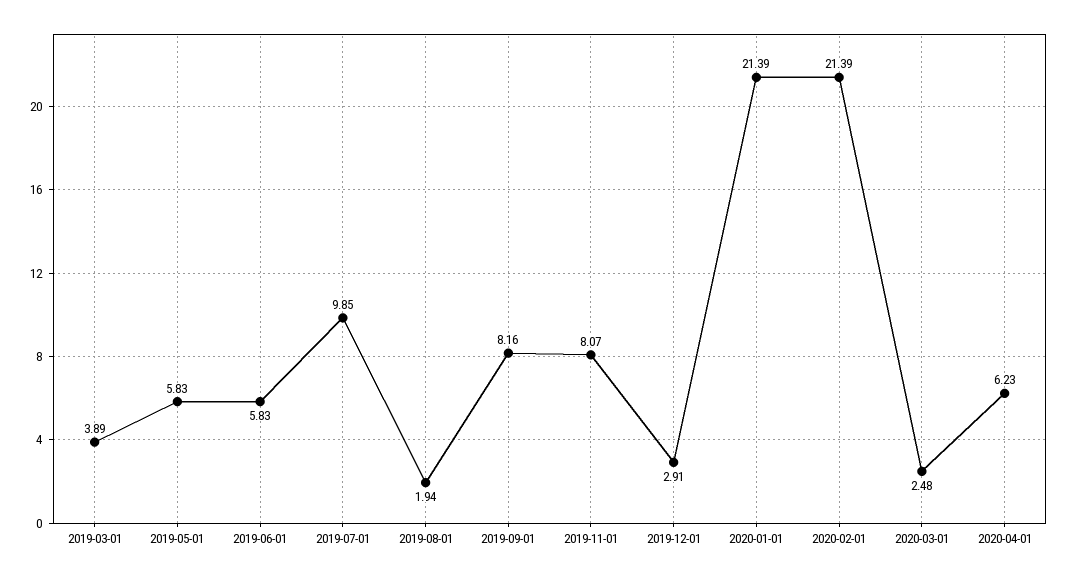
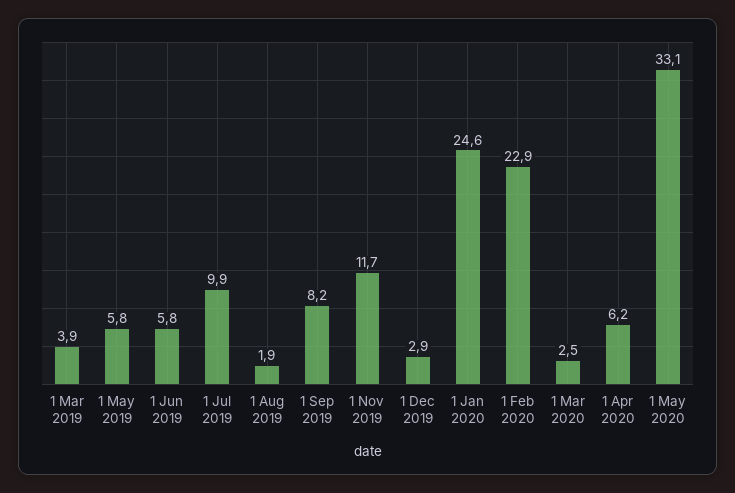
2019-11-01: 8.07 -> 11.7
2020-01-01: 21.39 -> 24.6
2020-02-01: 21.39 -> 22.9
1 May 2020: none -> 33.1

